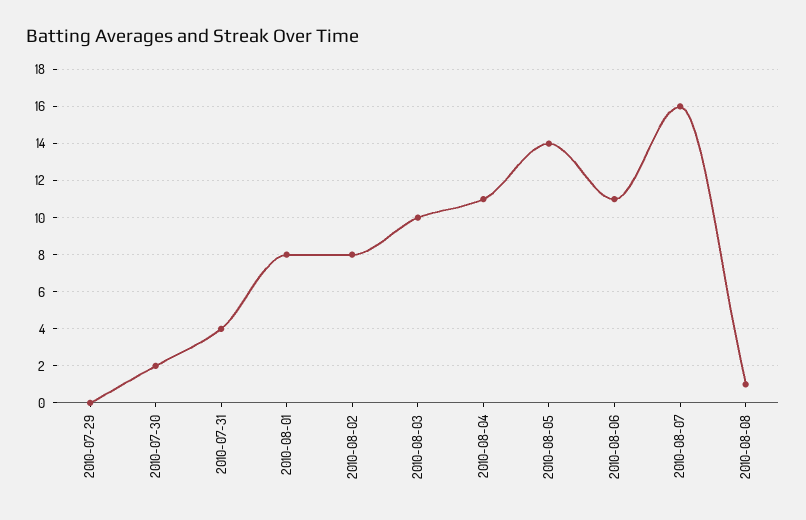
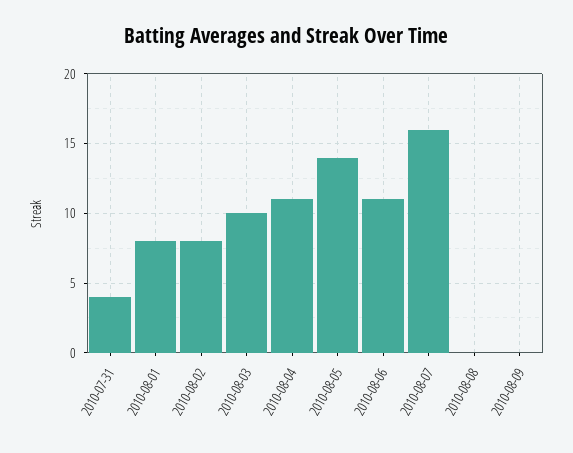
2010-07-29: 0 -> none
2010-07-30: 2 -> none
2010-08-08: 1 -> 0
2010-08-09: none -> 0

